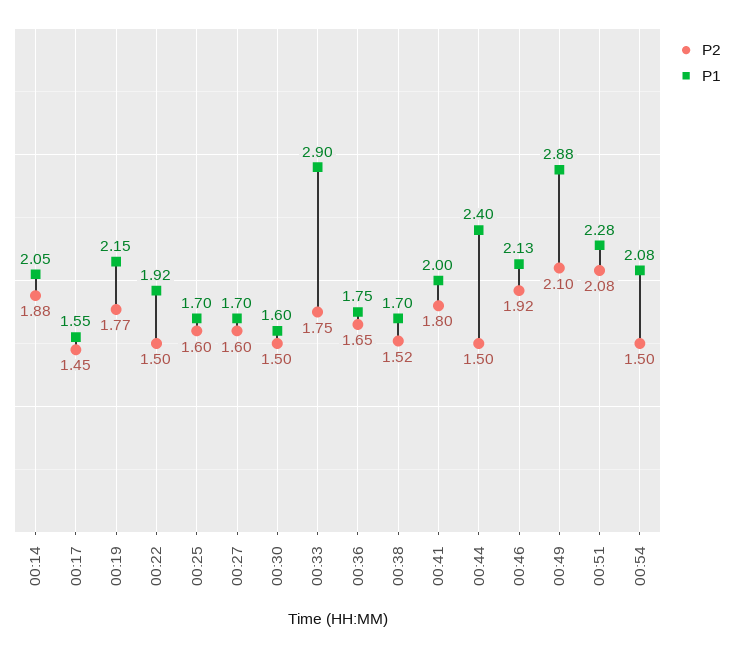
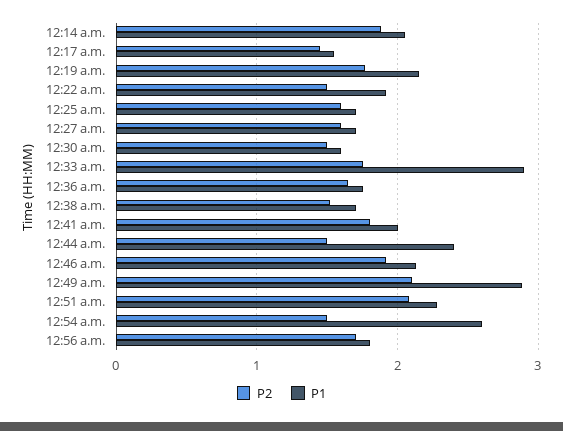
P1, 00:54: 2.08 -> 2.6
P2, 12:56 a.m.: none -> 1.7
P1, 12:56 a.m.: none -> 1.8

